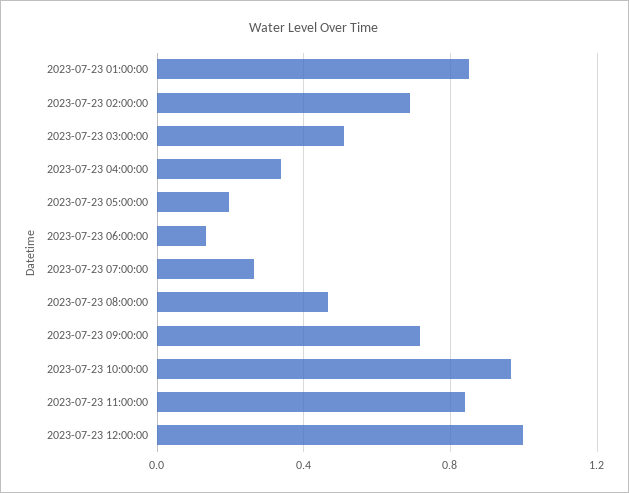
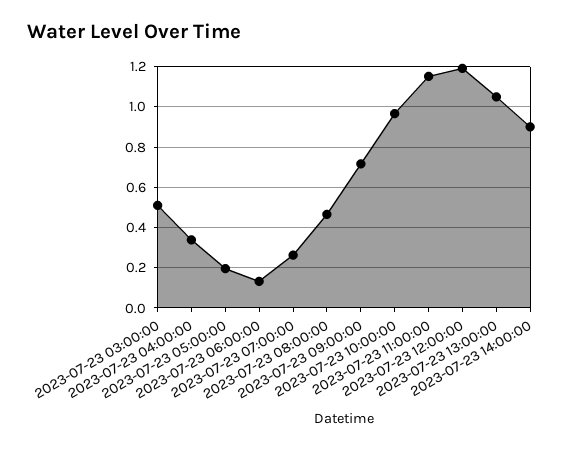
2023-07-23 01:00:00: 0.85 -> none
2023-07-23 02:00:00: 0.7 -> none
2023-07-23 11:00:00: 0.85 -> 1.15
2023-07-23 12:00:00: 1 -> 1.2
2023-07-23 13:00:00: none -> 1.05
2023-07-23 14:00:00: none -> 0.9

